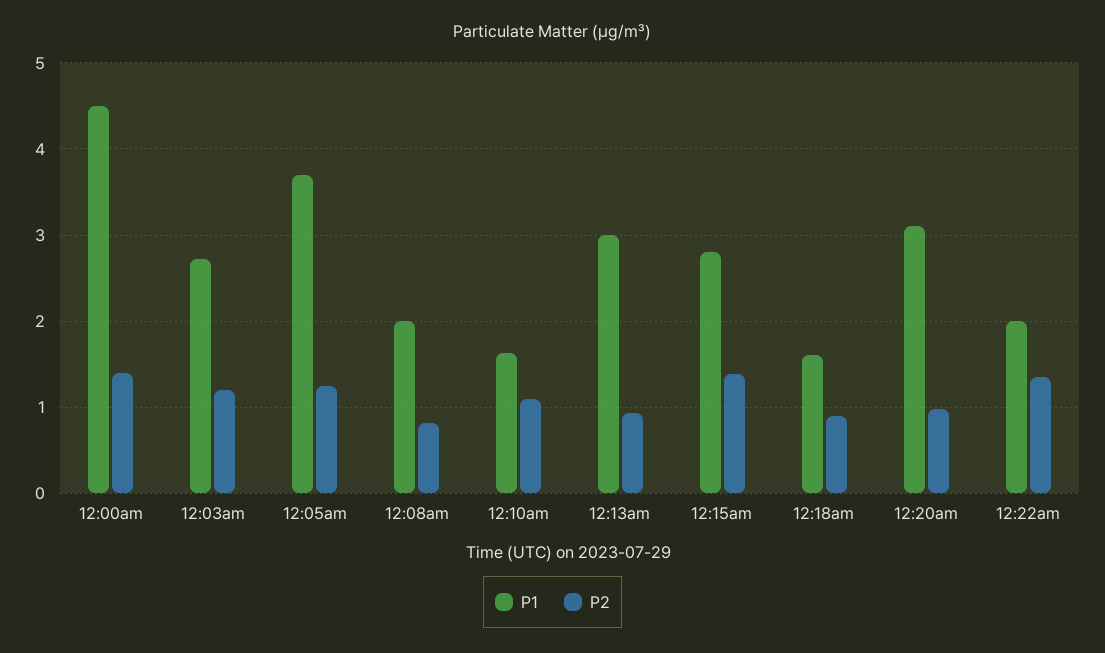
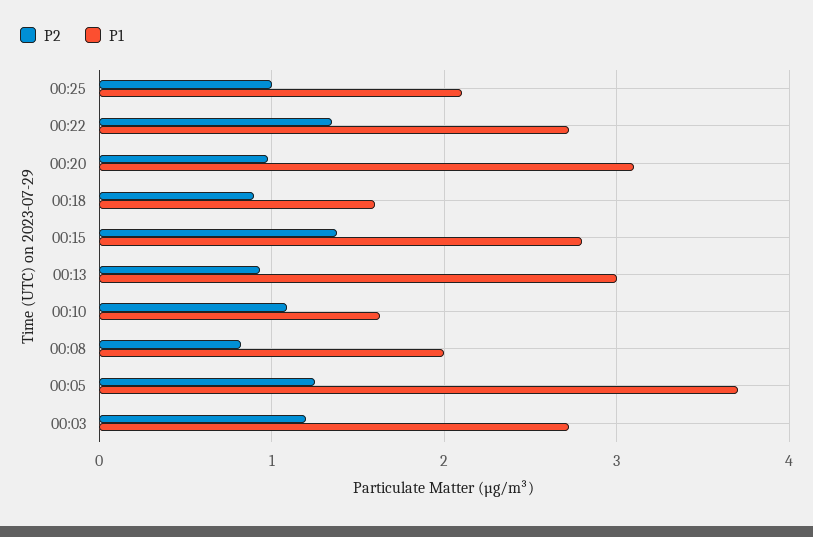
P1, 12:00am: 4.5 -> none
P2, 12:00am: 1.4 -> none
P1, 12:22am: 2 -> 2.7
P2, 00:25: none -> 1
P1, 00:25: none -> 2.1

